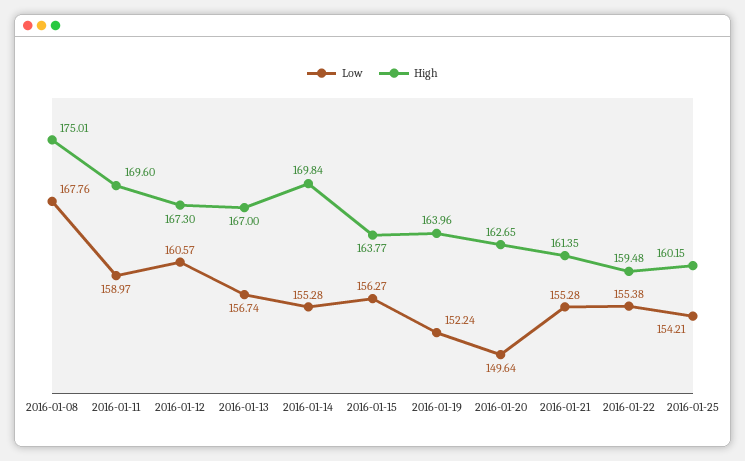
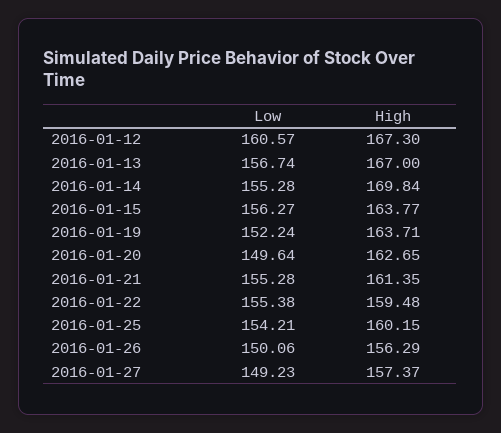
Low, 2016-01-08: 167.76 -> none
High, 2016-01-08: 175.01 -> none
Low, 2016-01-11: 158.97 -> none
High, 2016-01-11: 169.6 -> none
High, 2016-01-19: 163.96 -> 163.71
Low, 2016-01-26: none -> 150.06
High, 2016-01-26: none -> 156.29
Low, 2016-01-27: none -> 149.23
High, 2016-01-27: none -> 157.37

